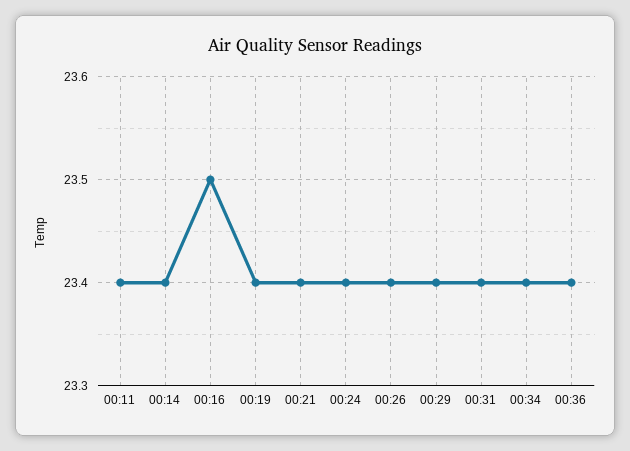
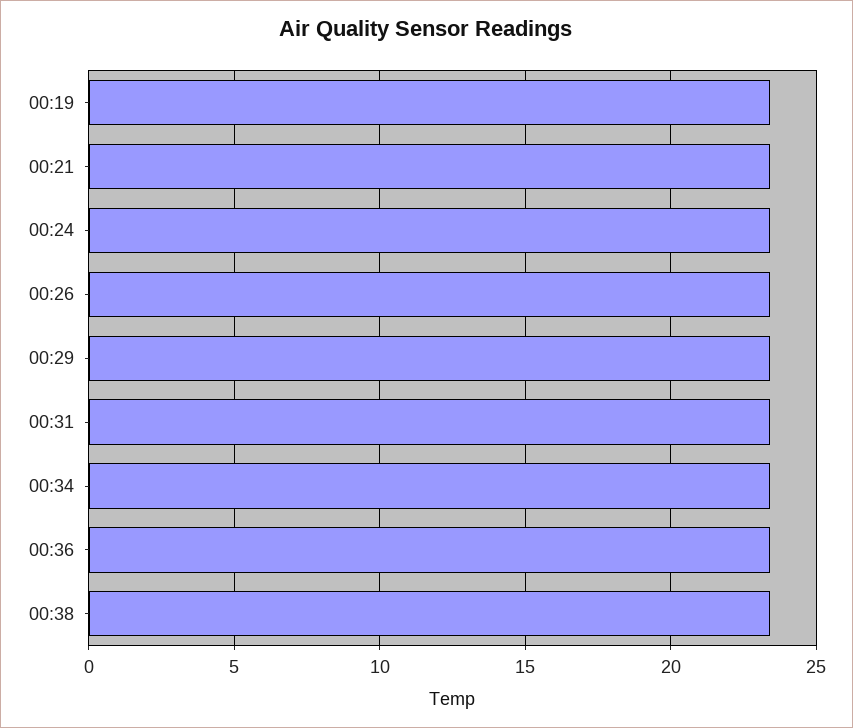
00:11: 23.4 -> none
00:14: 23.4 -> none
00:16: 23.5 -> none
00:38: none -> 23.5

